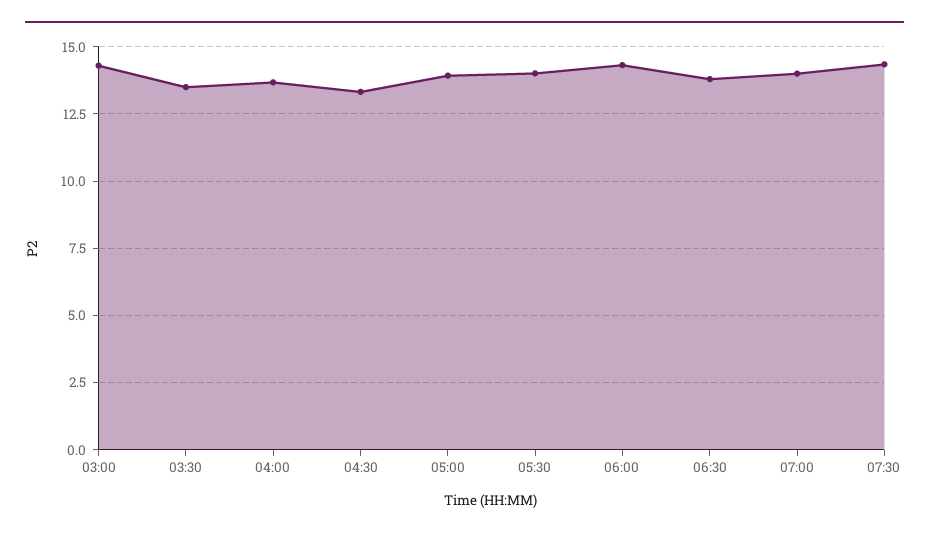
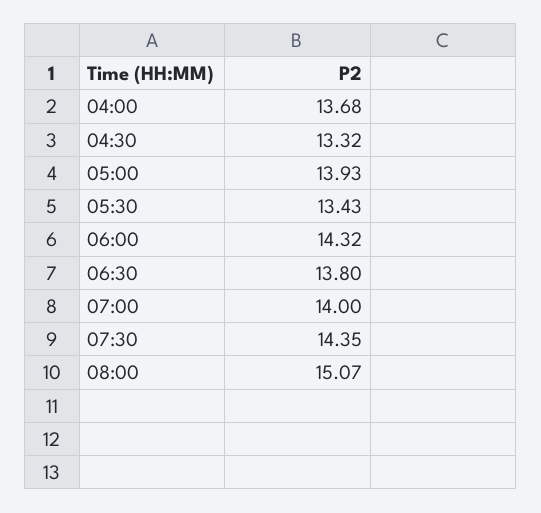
03:00: 14.25 -> none
03:30: 13.5 -> none
05:30: 14 -> 13.43
08:00: none -> 15.07

